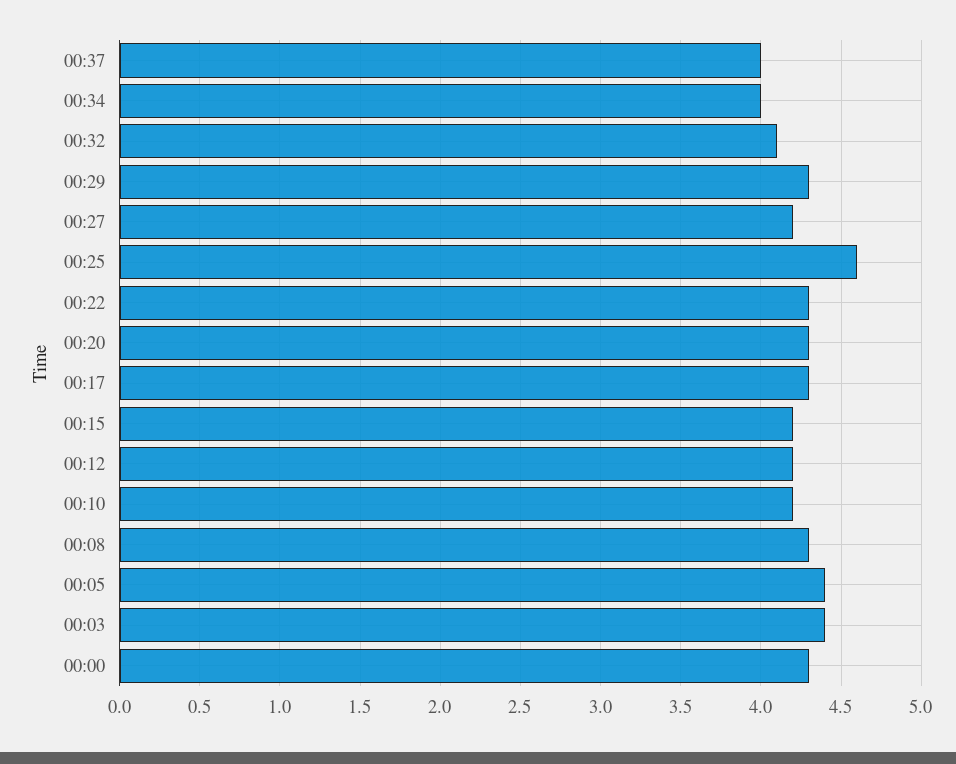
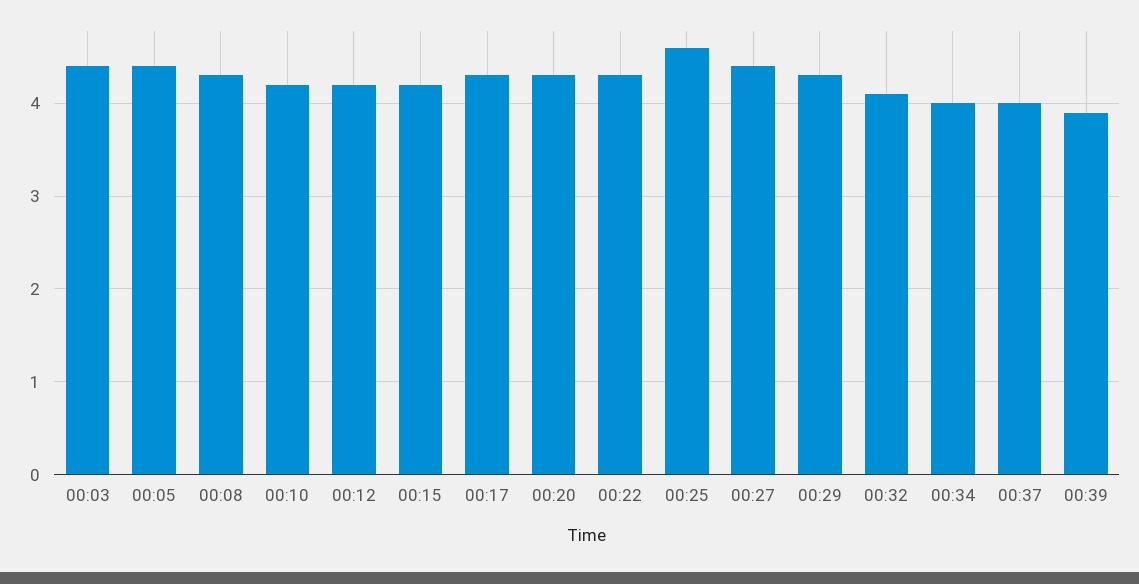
00:27: 4.2 -> 4.4
00:00: 4.3 -> none
00:39: none -> 3.9

